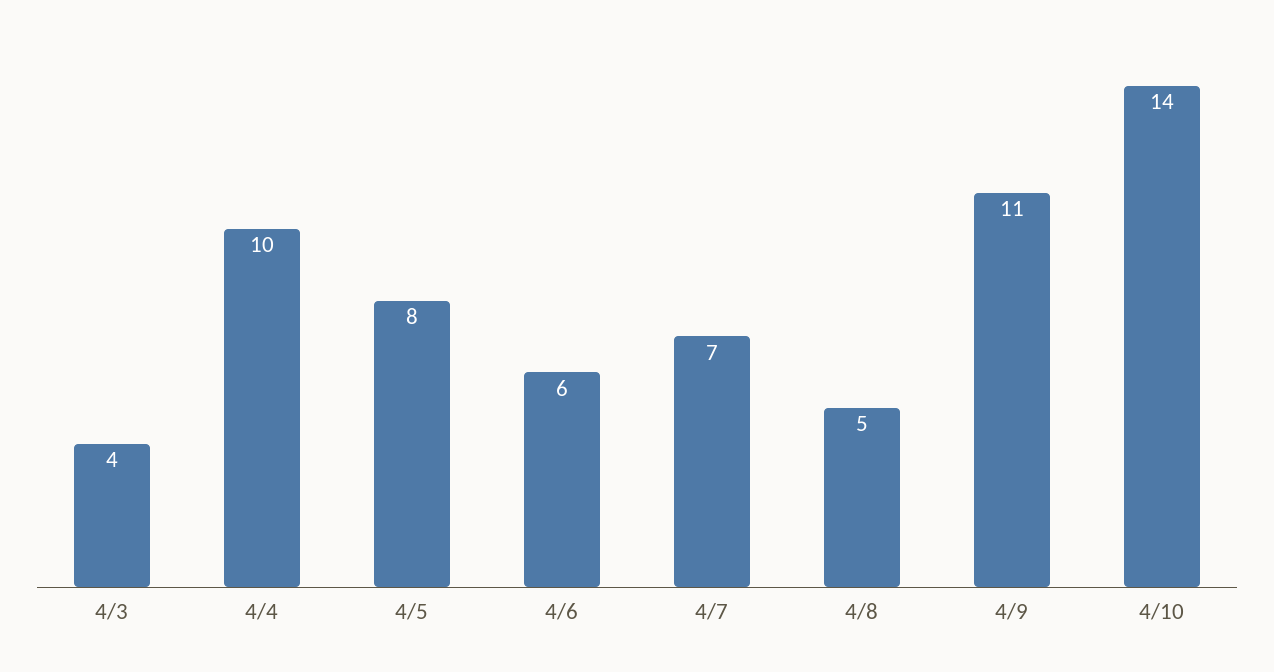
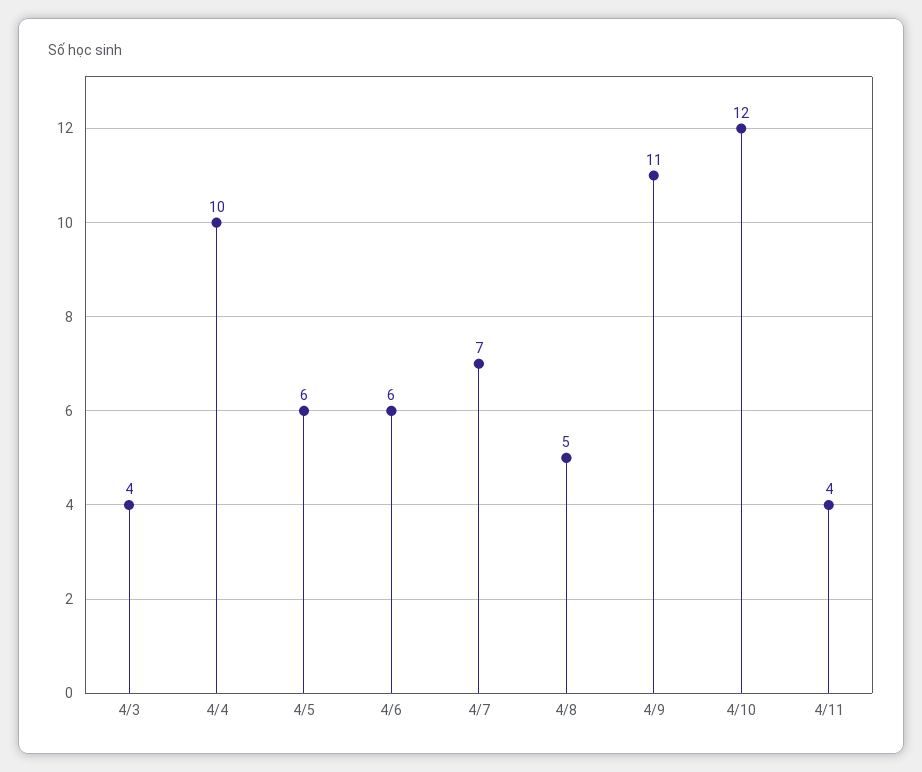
4/5: 8 -> 6
4/10: 14 -> 12
4/11: none -> 4

